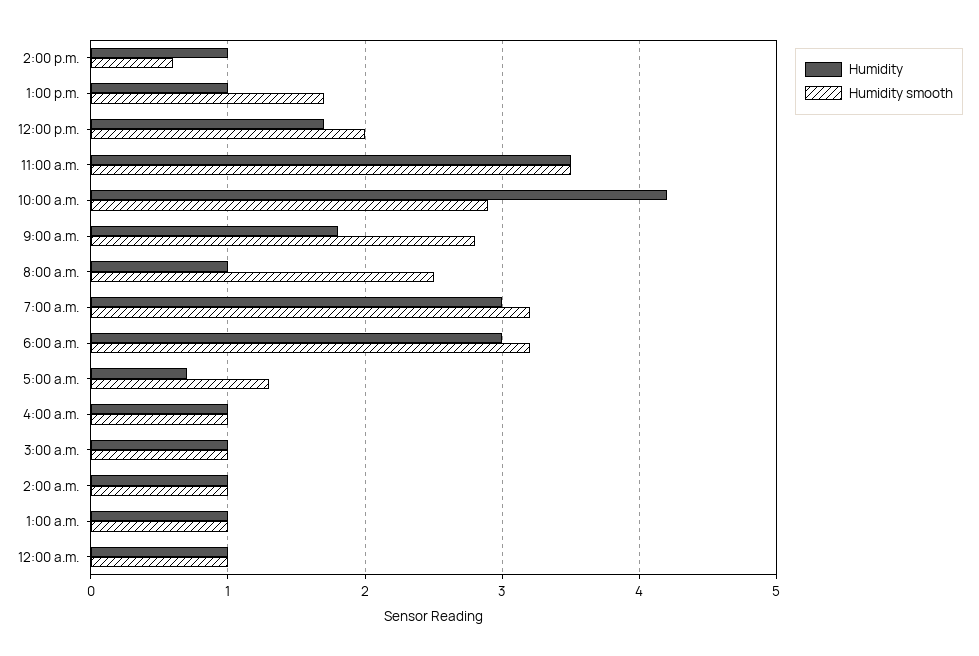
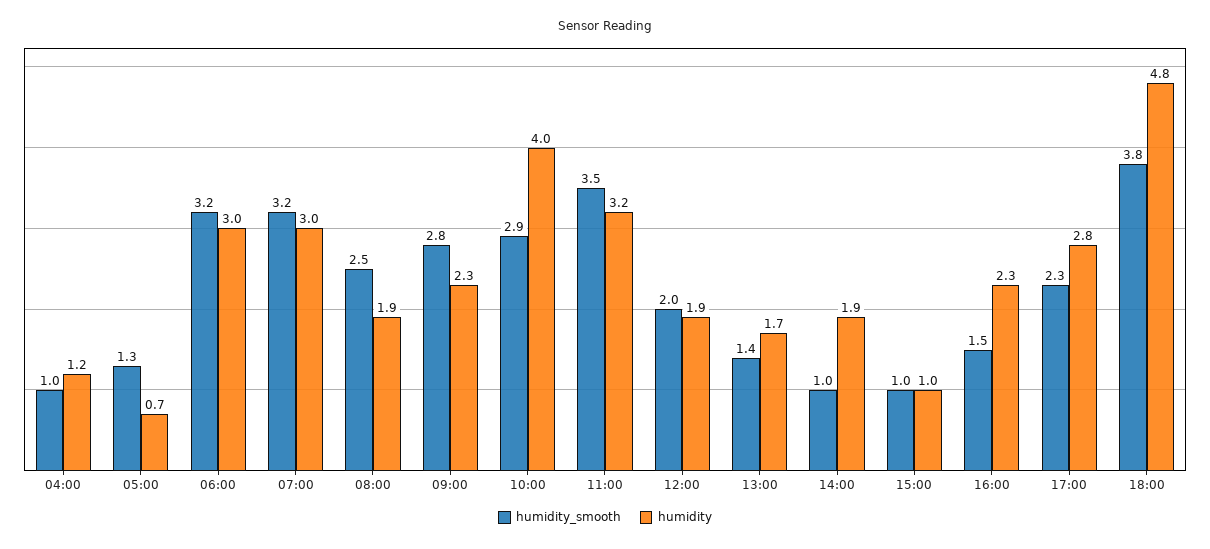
Humidity, 2:00 p.m.: 1 -> 1.9
Humidity smooth, 2:00 p.m.: 0.6 -> 1
Humidity, 1:00 p.m.: 1 -> 1.7
Humidity smooth, 1:00 p.m.: 1.7 -> 1.4
Humidity, 12:00 p.m.: 1.7 -> 1.9
Humidity, 11:00 a.m.: 3.5 -> 3.2
Humidity, 10:00 a.m.: 4.2 -> 4
Humidity, 9:00 a.m.: 1.8 -> 2.3
Humidity, 8:00 a.m.: 1 -> 1.9
Humidity, 4:00 a.m.: 1 -> 1.2
Humidity, 3:00 a.m.: 1 -> none
Humidity smooth, 3:00 a.m.: 1 -> none
Humidity, 2:00 a.m.: 1 -> none
Humidity smooth, 2:00 a.m.: 1 -> none
Humidity, 1:00 a.m.: 1 -> none
Humidity smooth, 1:00 a.m.: 1 -> none
Humidity, 12:00 a.m.: 1 -> none
Humidity smooth, 12:00 a.m.: 1 -> none
Humidity smooth, 15:00: none -> 1
Humidity, 15:00: none -> 1
Humidity smooth, 16:00: none -> 1.5
Humidity, 16:00: none -> 2.3
Humidity smooth, 17:00: none -> 2.3
Humidity, 17:00: none -> 2.8
Humidity smooth, 18:00: none -> 3.8
Humidity, 18:00: none -> 4.8

